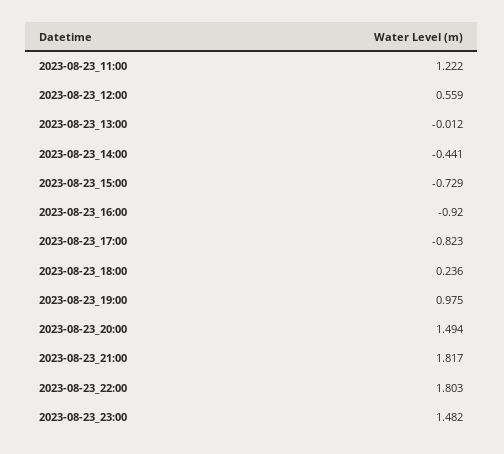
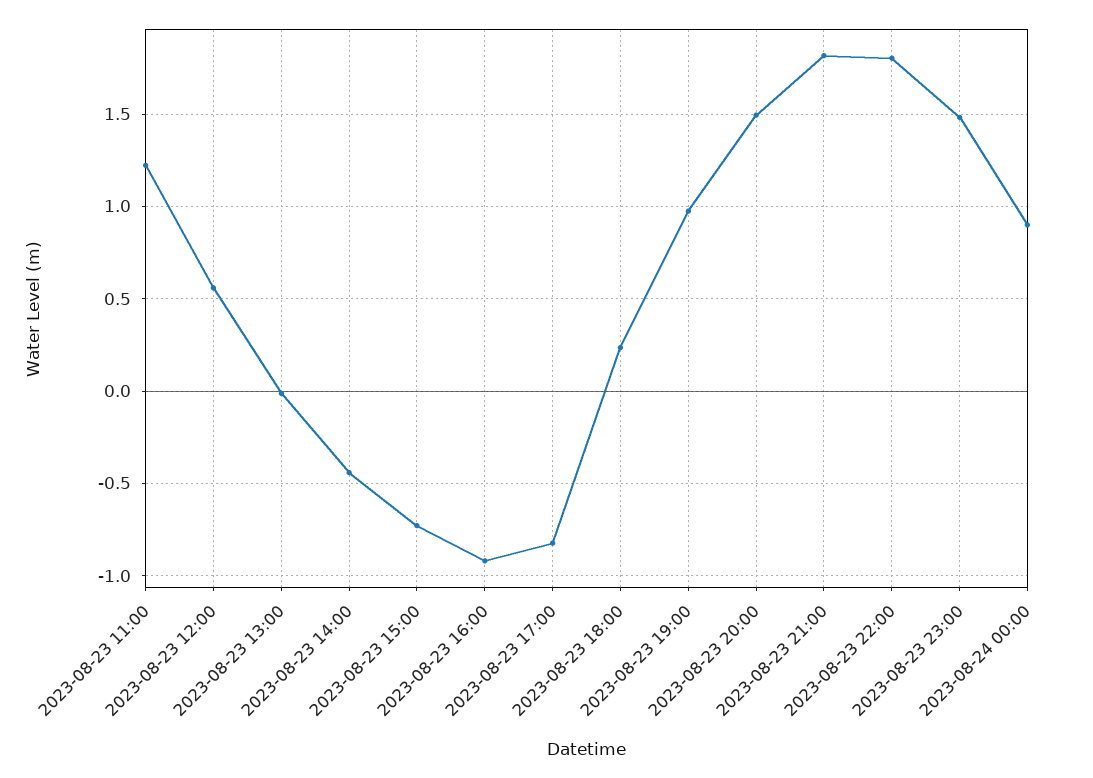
2023-08-24 00:00: none -> 0.9

